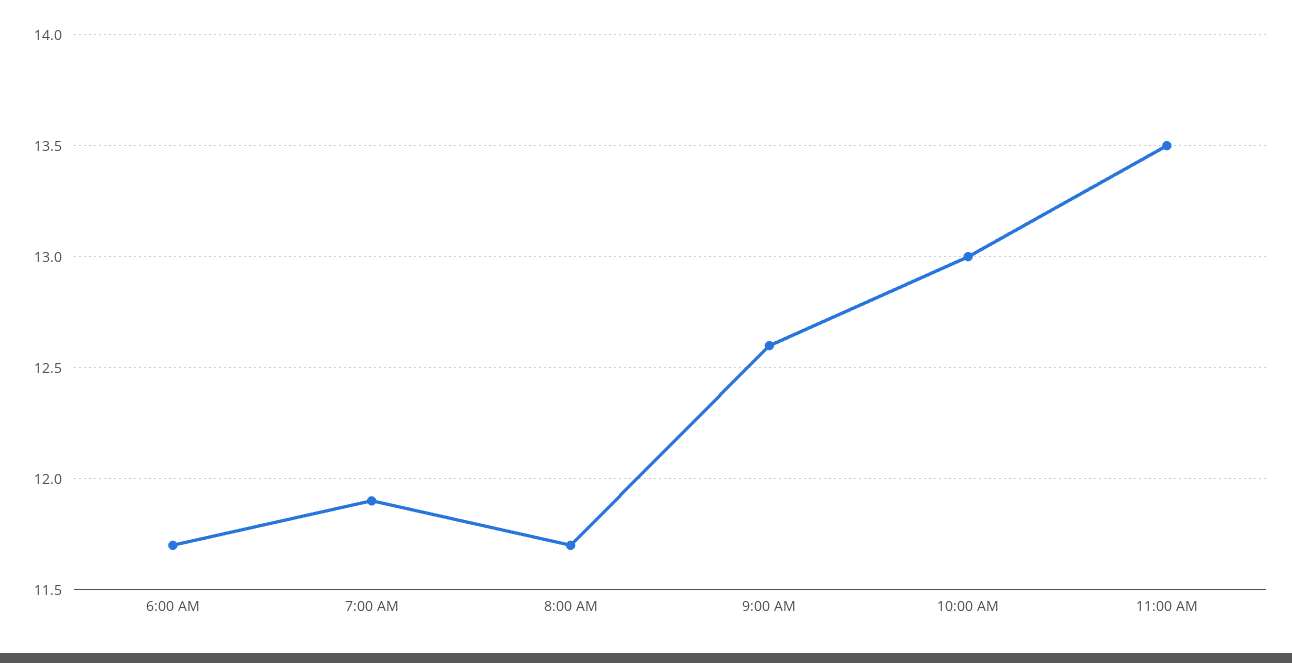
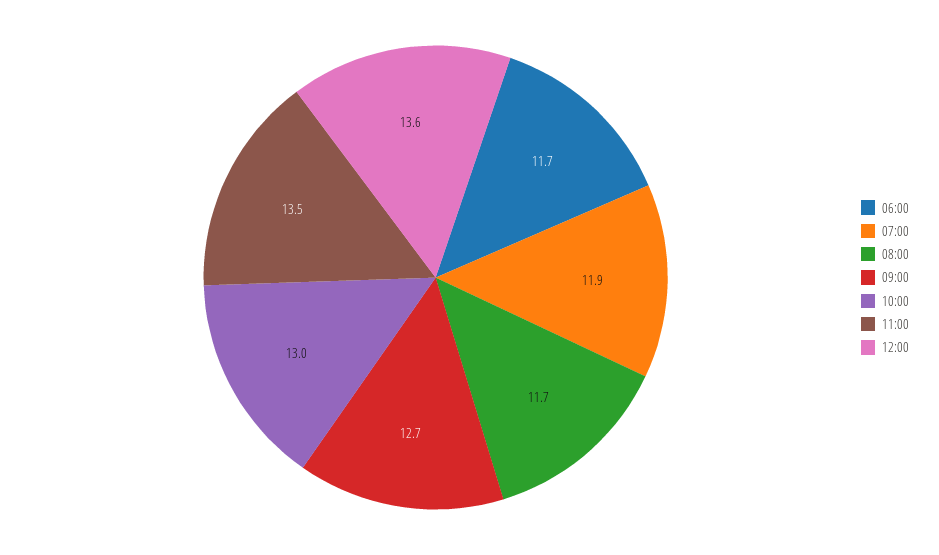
9:00 AM: 12.6 -> 12.7
12:00: none -> 13.6

